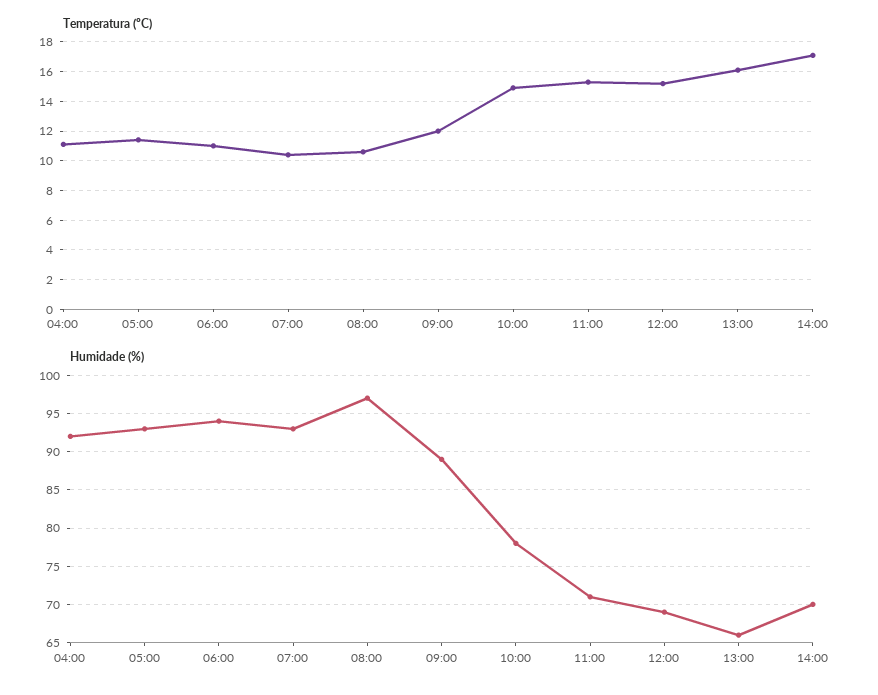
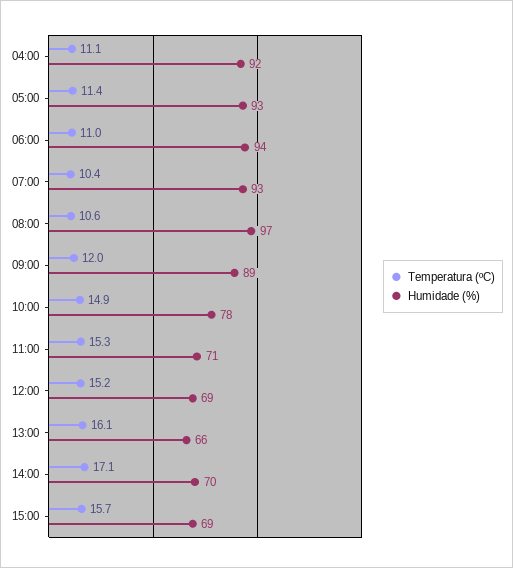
Temperatura (ºC), 15:00: none -> 15.7
Humidade (%), 15:00: none -> 69

